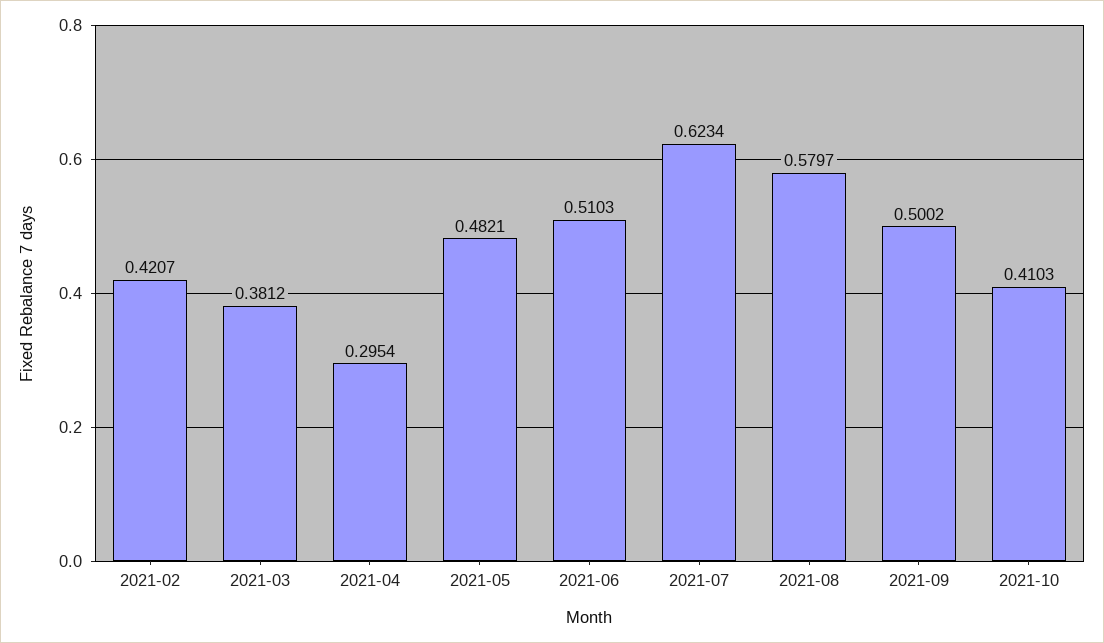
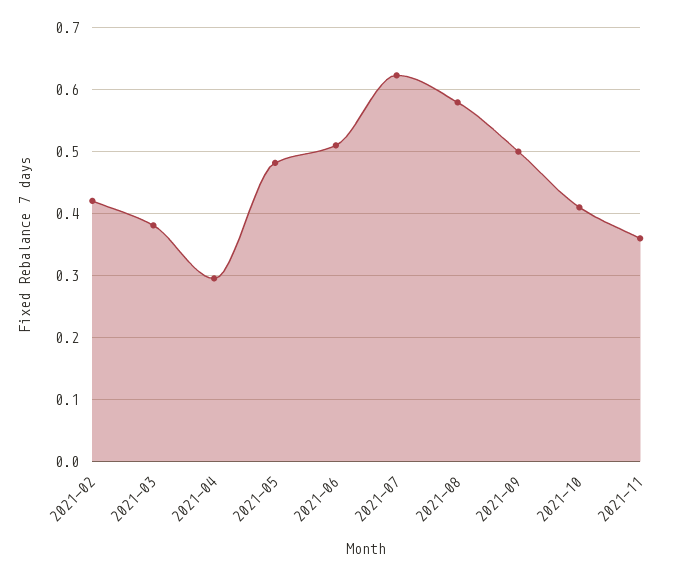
2021-11: none -> 0.36

